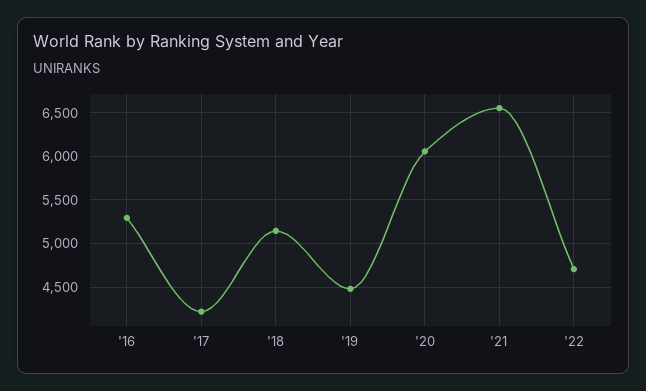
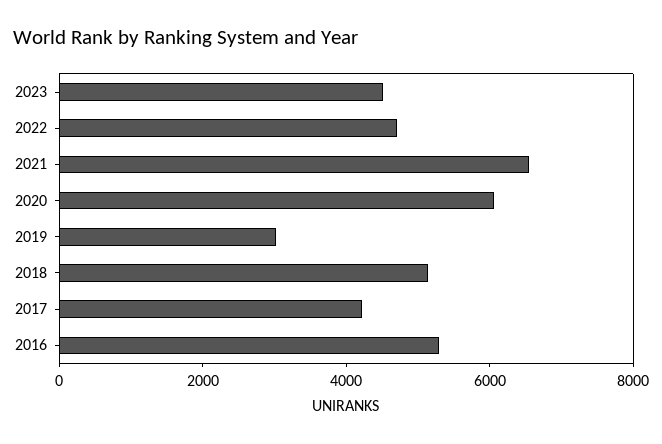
'19: 4500 -> 3000
2023: none -> 4500

